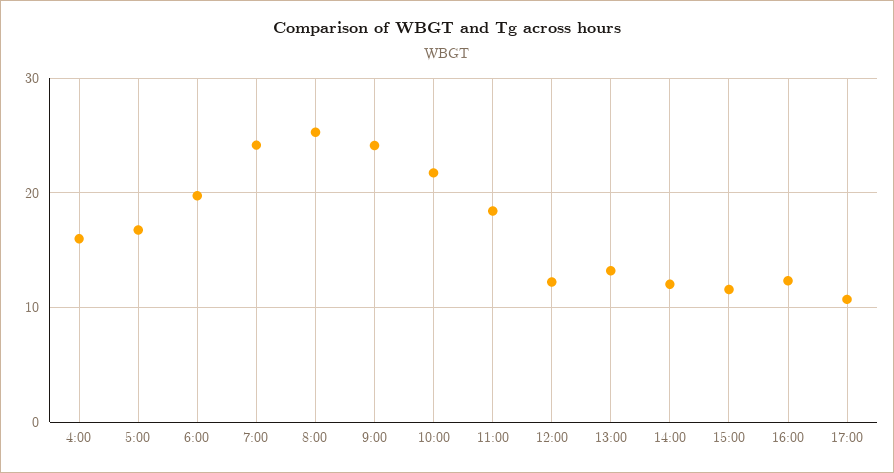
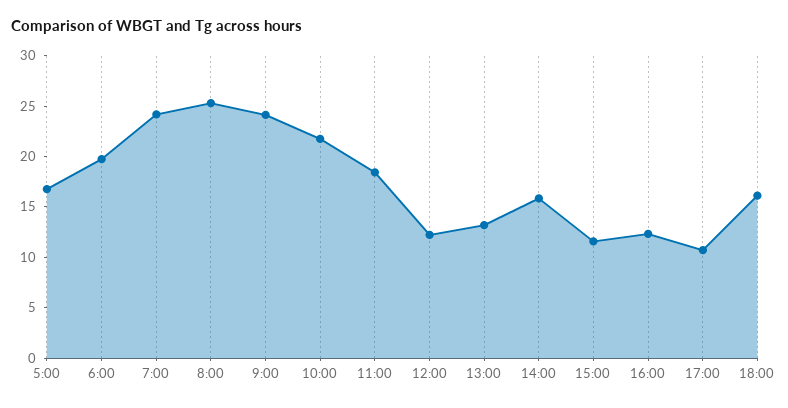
4:00: 16 -> none
14:00: 12 -> 16
18:00: none -> 16

